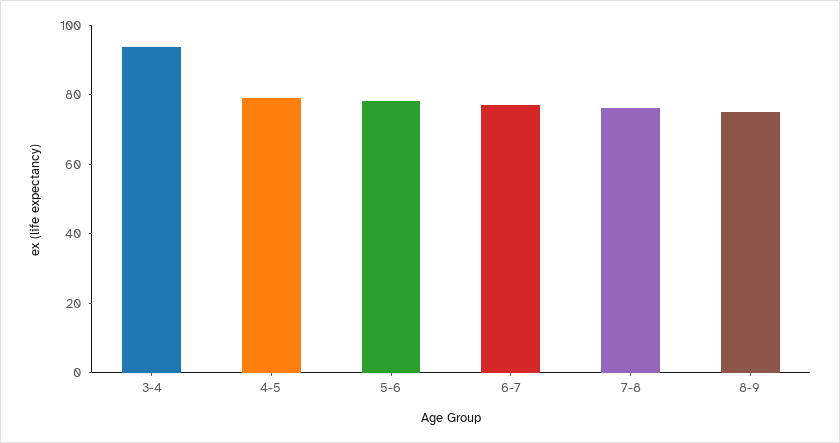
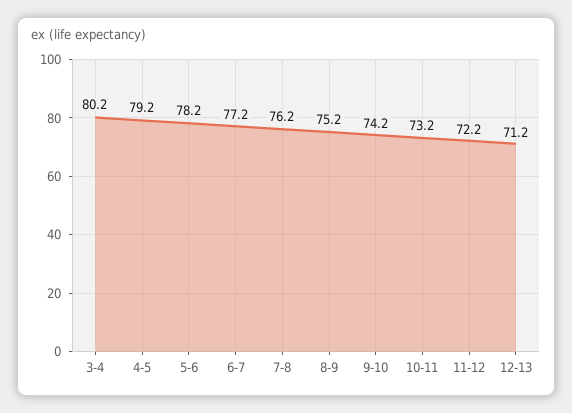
3-4: 95 -> 80.2
9-10: none -> 74.2
10-11: none -> 73.2
11-12: none -> 72.2
12-13: none -> 71.2

